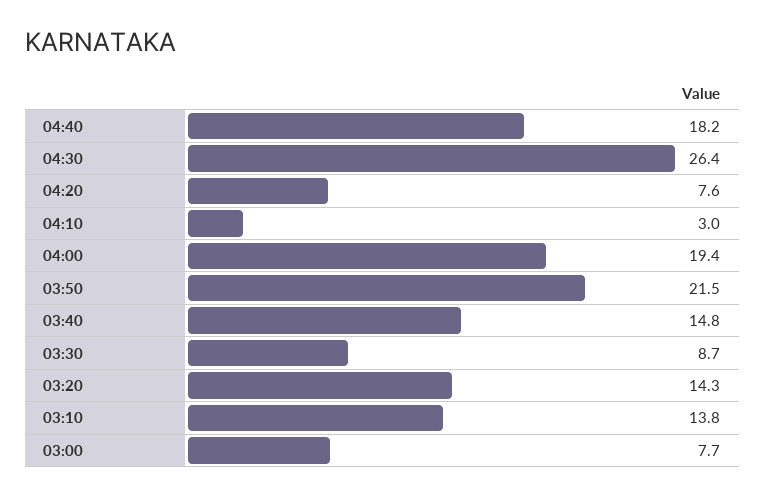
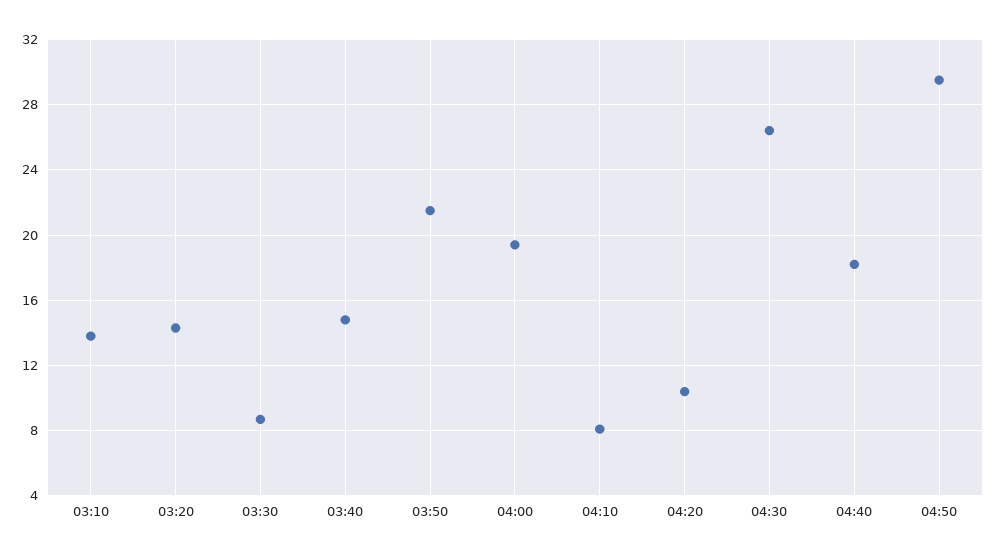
04:20: 7.6 -> 10.5
04:10: 3 -> 8
03:00: 7.7 -> none
04:50: none -> 29.5

